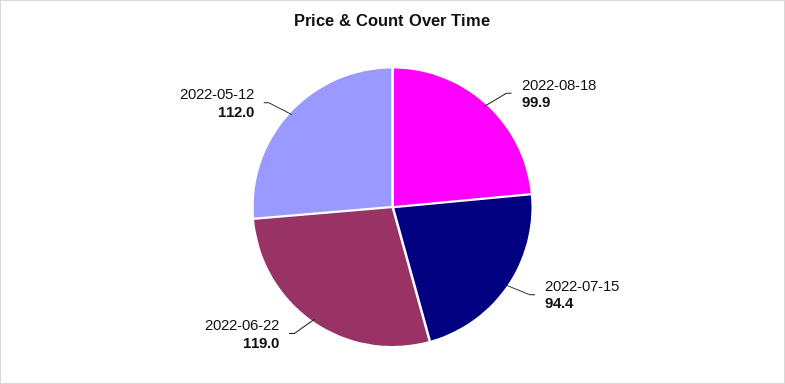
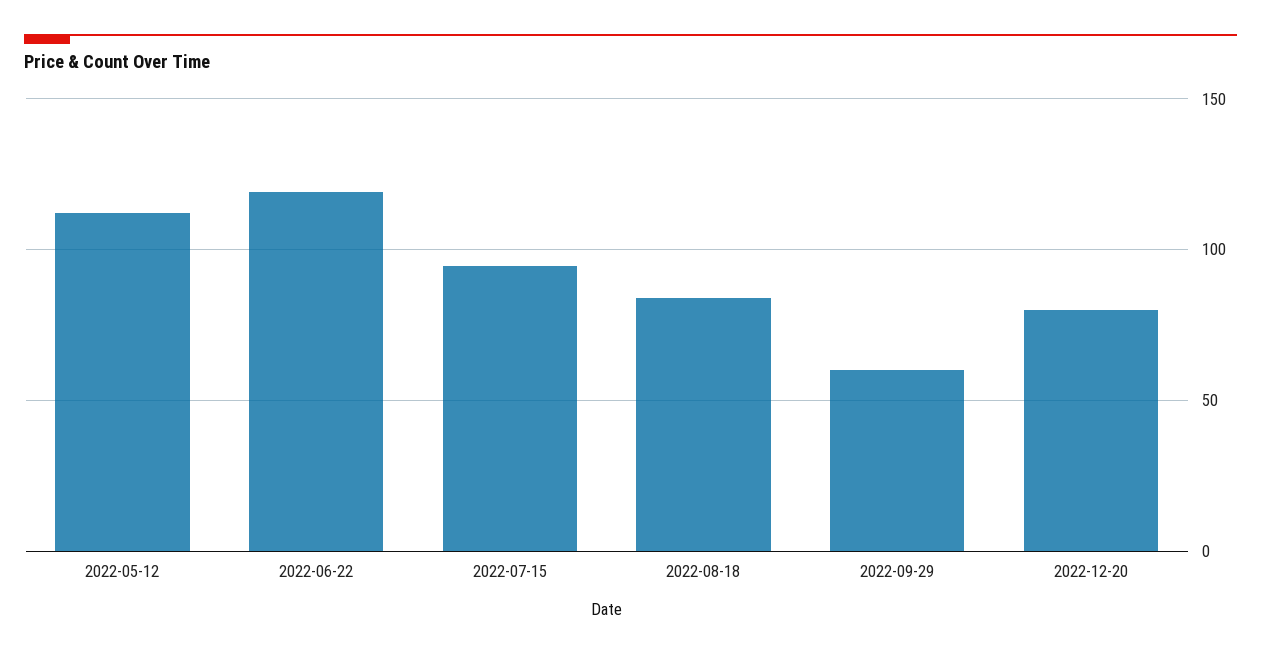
2022-08-18: 99.9 -> 85
2022-09-29: none -> 60
2022-12-20: none -> 80

